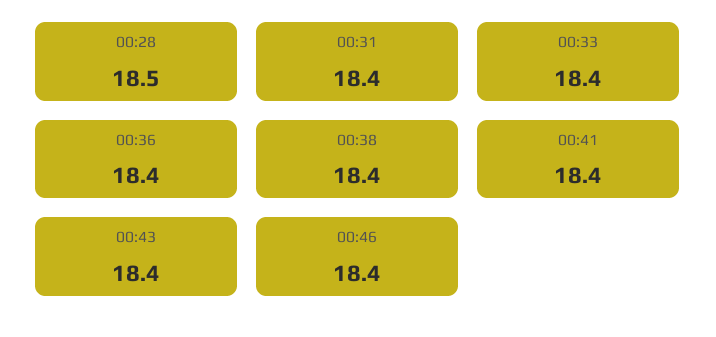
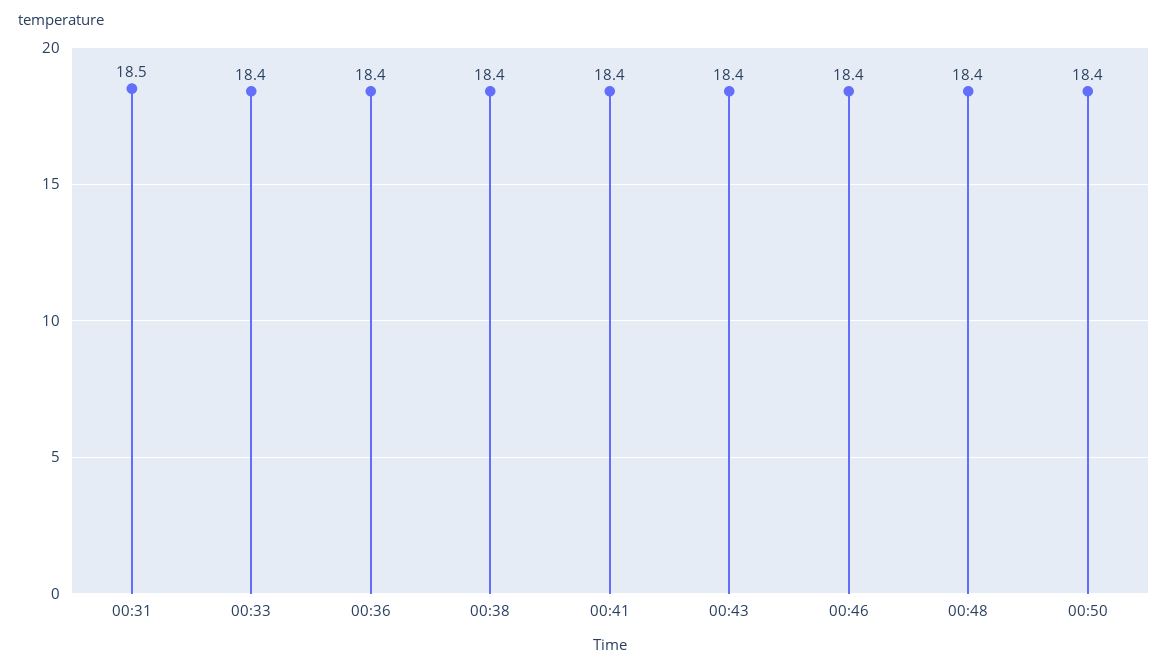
00:28: 18.5 -> none
00:31: 18.4 -> 18.5
00:48: none -> 18.4
00:50: none -> 18.4

